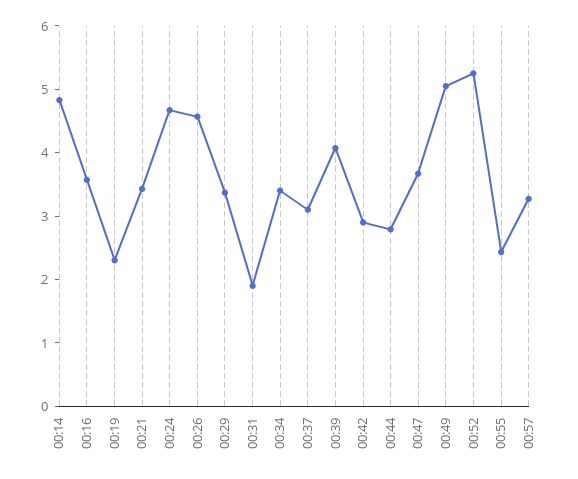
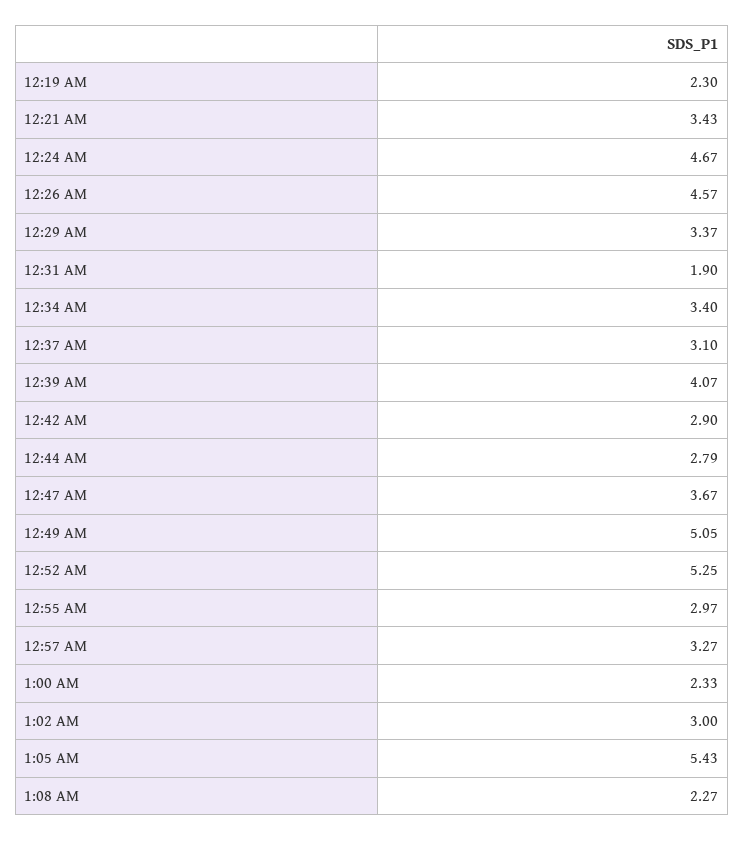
00:14: 4.8 -> none
00:16: 3.6 -> none
00:55: 2.4 -> 2.97
1:00 AM: none -> 2.33
1:02 AM: none -> 3
1:05 AM: none -> 5.43
1:08 AM: none -> 2.27

